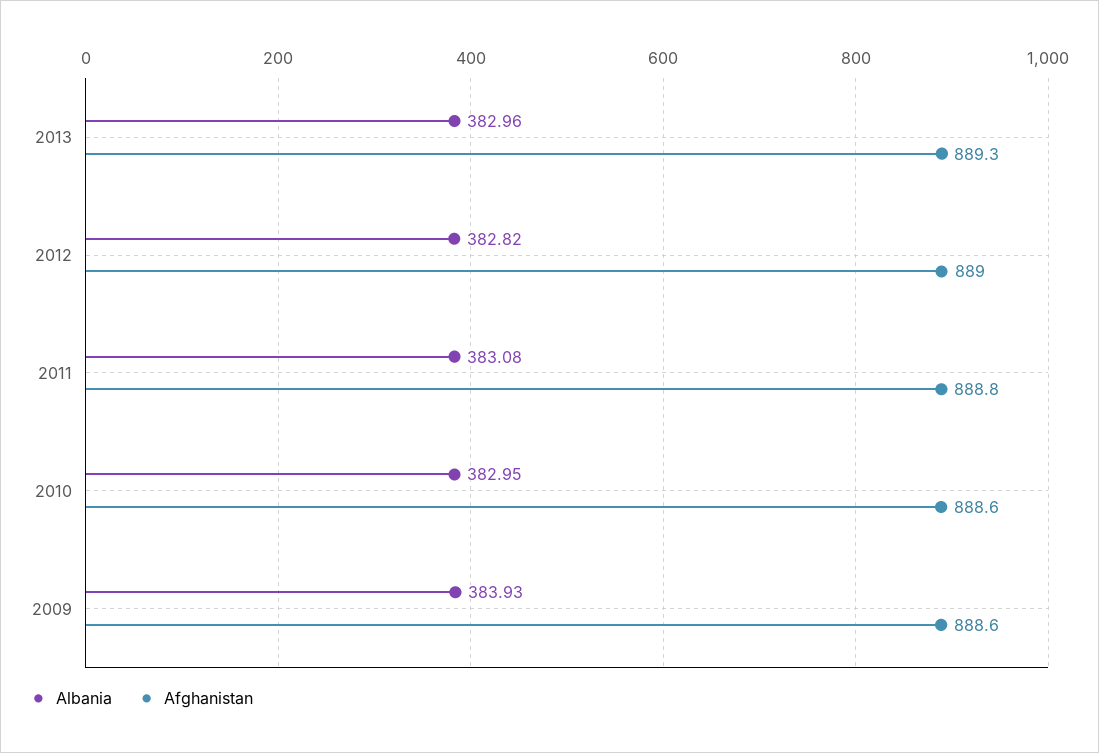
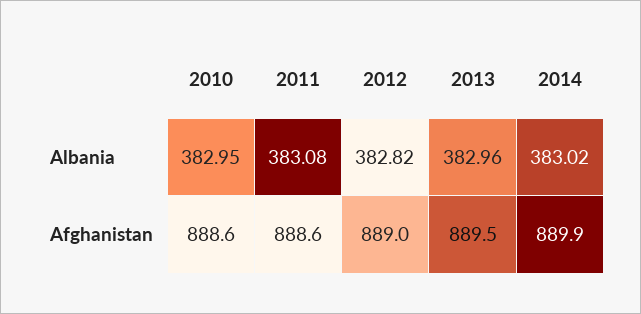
Afghanistan, 2013: 889.3 -> 889.5
Afghanistan, 2011: 888.8 -> 888.6
Albania, 2009: 383.93 -> none
Afghanistan, 2009: 888.6 -> none
Albania, 2014: none -> 383.02
Afghanistan, 2014: none -> 889.9

